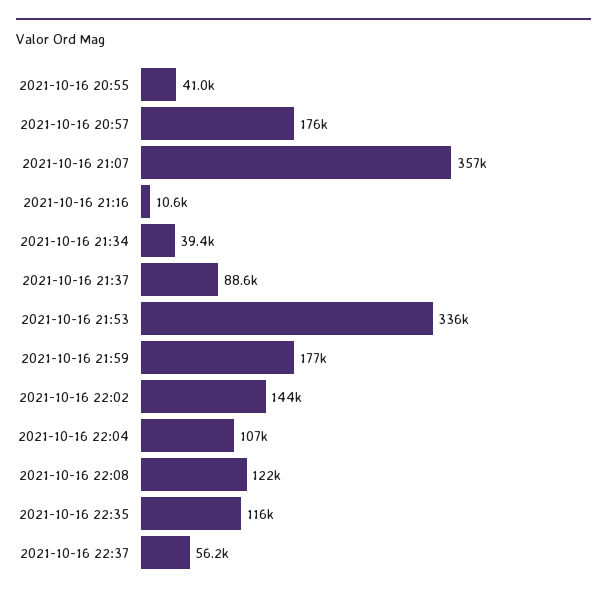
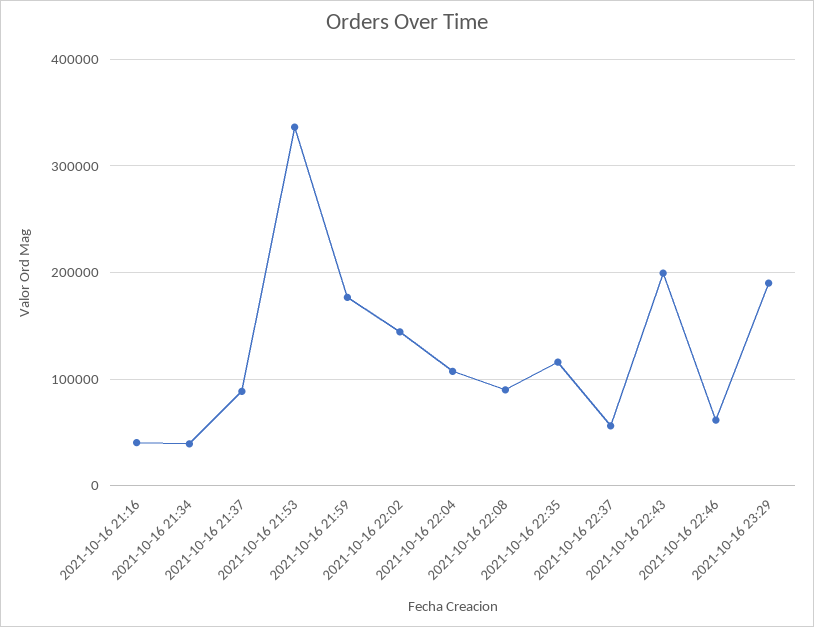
2021-10-16 20:55: 41000 -> none
2021-10-16 20:57: 176000 -> none
2021-10-16 21:07: 357000 -> none
2021-10-16 21:16: 10600 -> 40000
2021-10-16 22:08: 122000 -> 90000
2021-10-16 22:43: none -> 200000
2021-10-16 22:46: none -> 60000
2021-10-16 23:29: none -> 190000

